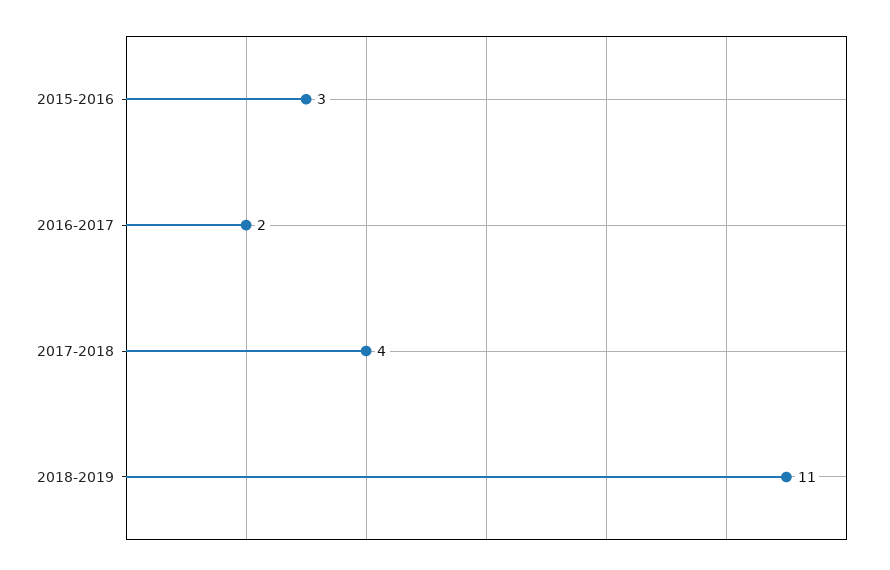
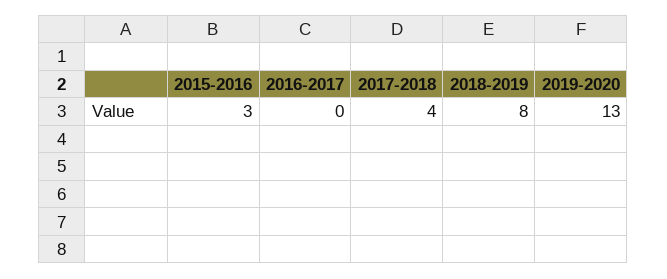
2016-2017: 2 -> 0
2018-2019: 11 -> 8
2019-2020: none -> 13

